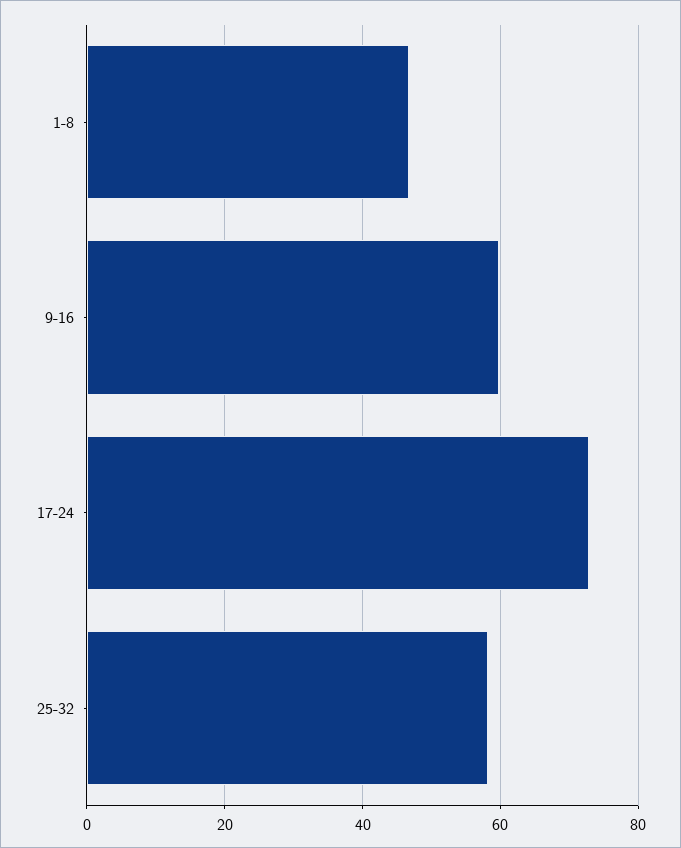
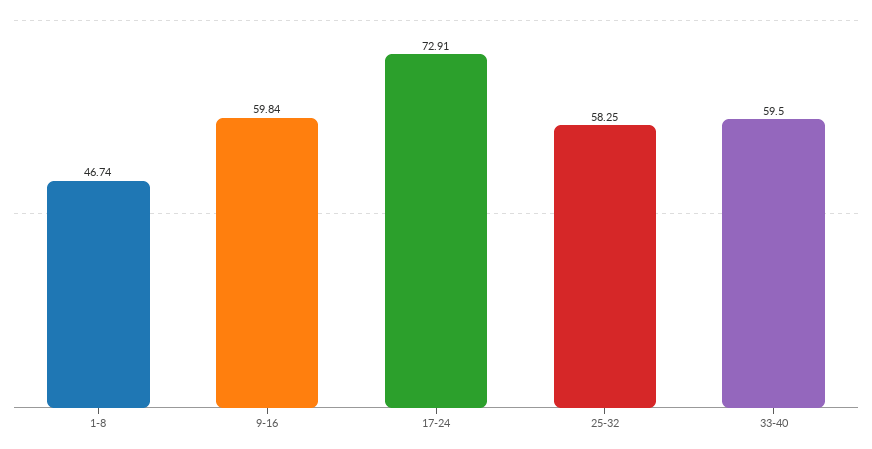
33-40: none -> 59.5

